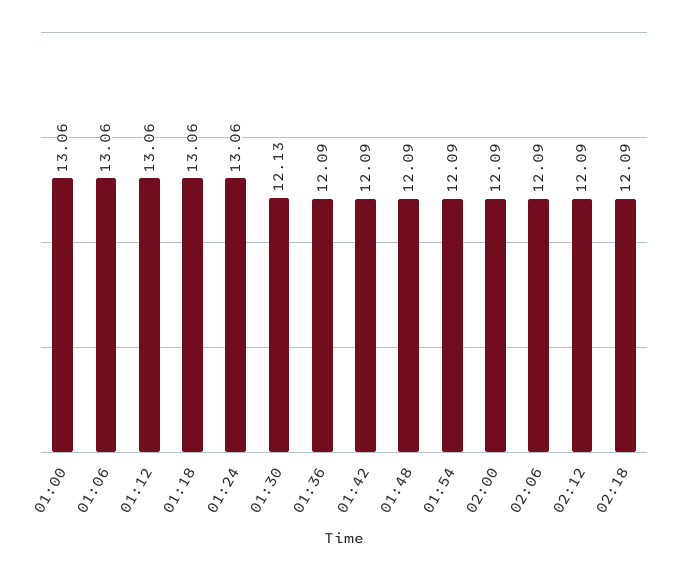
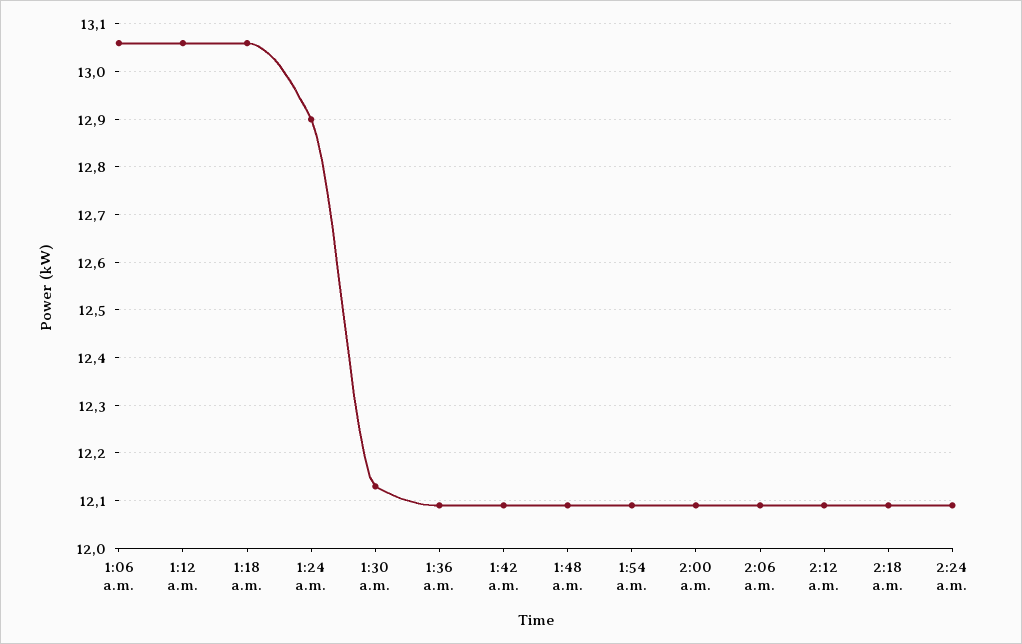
01:00: 13.06 -> none
01:24: 13.06 -> 12.9
2:24 a.m.: none -> 12.1

